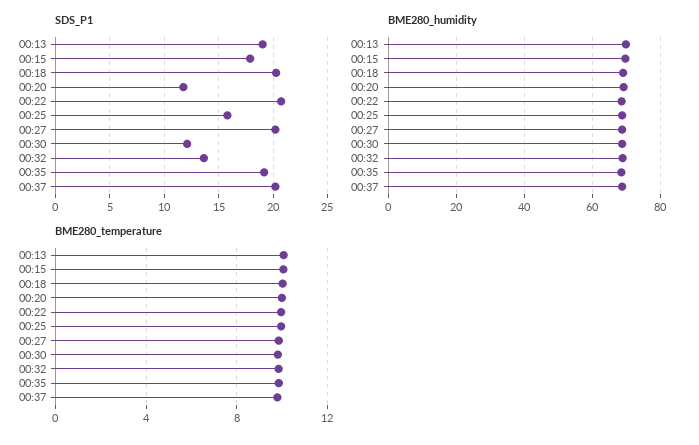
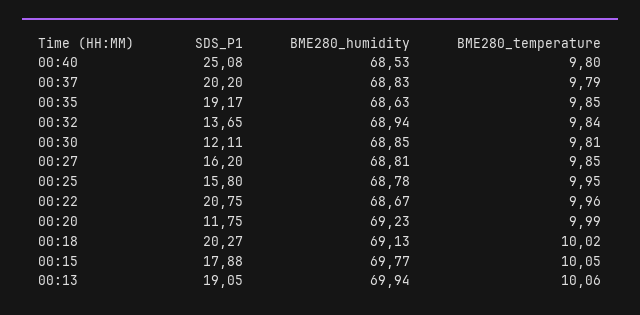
SDS_P1, 00:27: 20 -> 16.2
SDS_P1, 00:40: none -> 25.08
BME280_humidity, 00:40: none -> 68.53
BME280_temperature, 00:40: none -> 9.8

